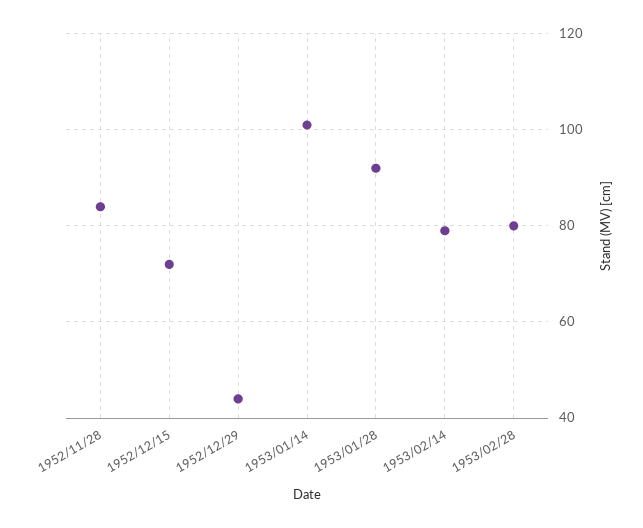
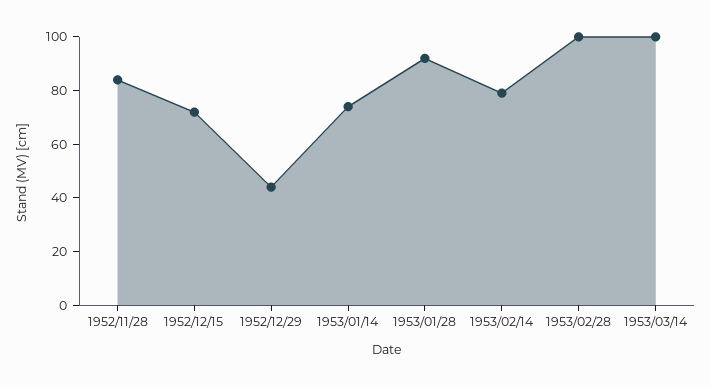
1953/01/14: 100 -> 75
1953/02/28: 80 -> 100
1953/03/14: none -> 100

